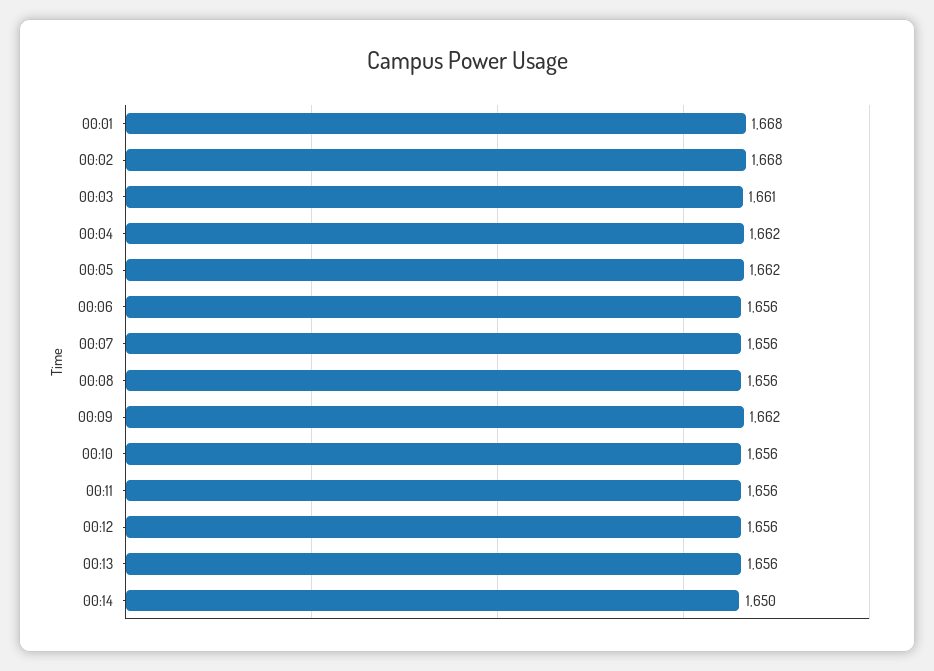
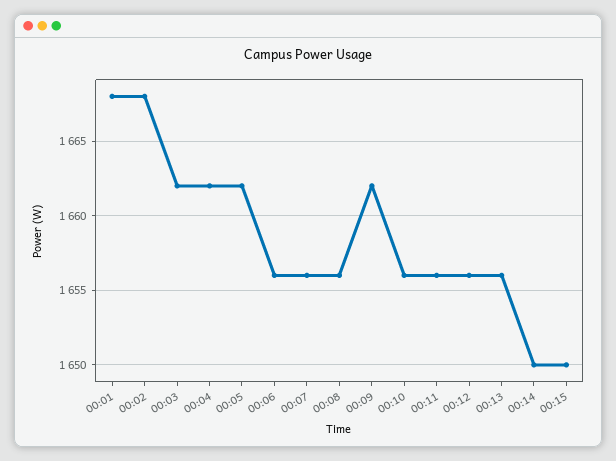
00:03: 1661 -> 1662
00:15: none -> 1650

